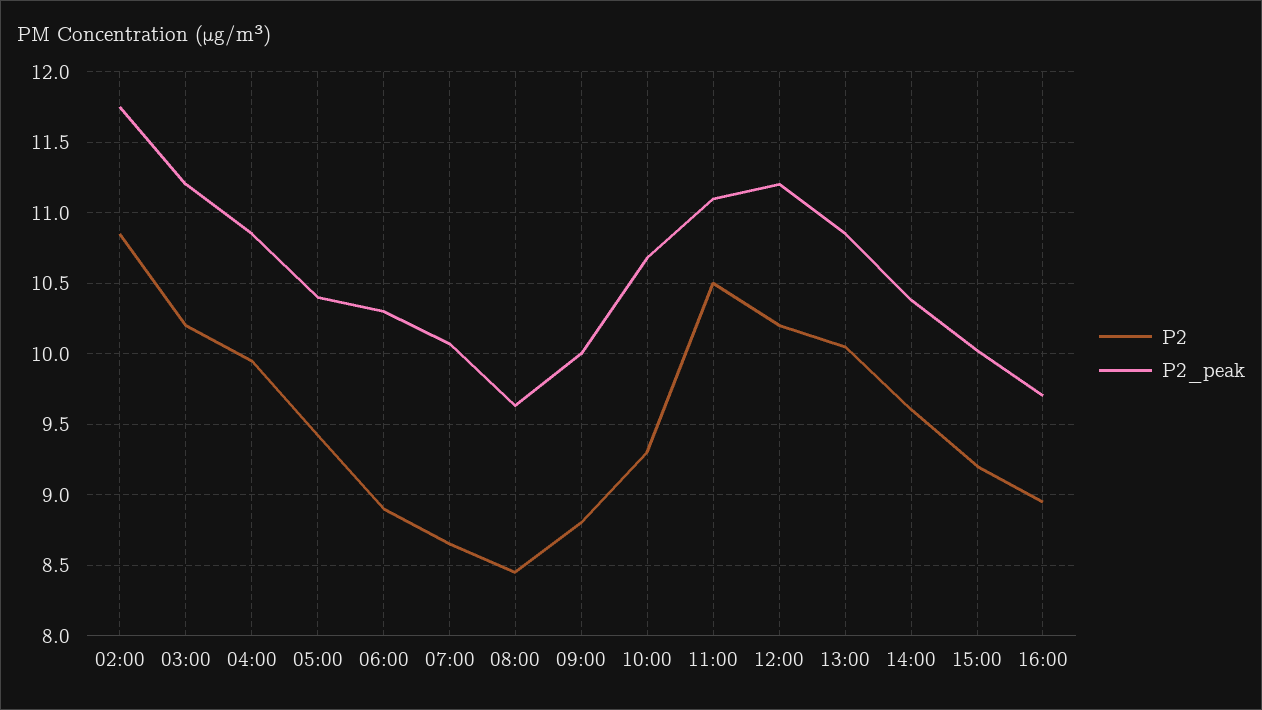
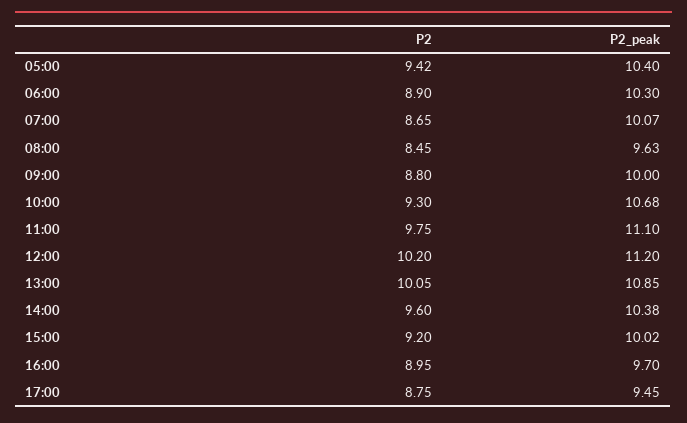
P2, 02:00: 10.85 -> none
P2_peak, 02:00: 11.75 -> none
P2, 03:00: 10.2 -> none
P2_peak, 03:00: 11.2 -> none
P2, 04:00: 9.95 -> none
P2_peak, 04:00: 10.85 -> none
P2, 11:00: 10.5 -> 9.75
P2, 17:00: none -> 8.75
P2_peak, 17:00: none -> 9.45

